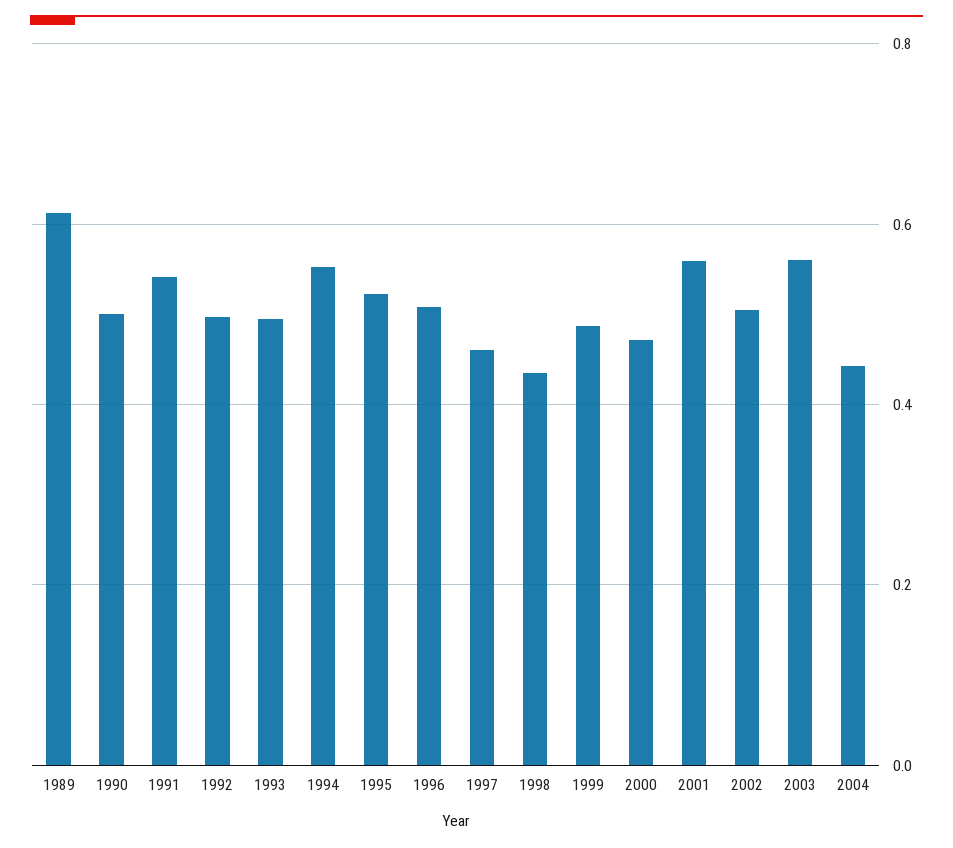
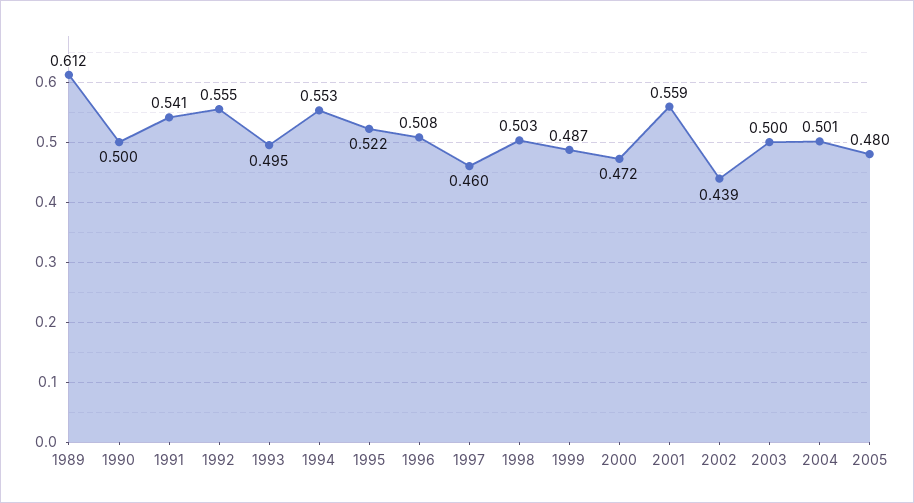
1992: 0.5 -> 0.555
1998: 0.44 -> 0.503
2002: 0.5 -> 0.439
2003: 0.56 -> 0.5
2004: 0.44 -> 0.501
2005: none -> 0.48

